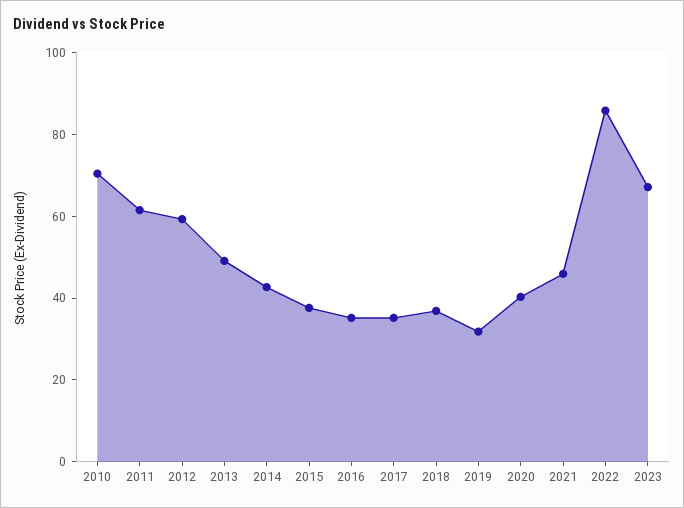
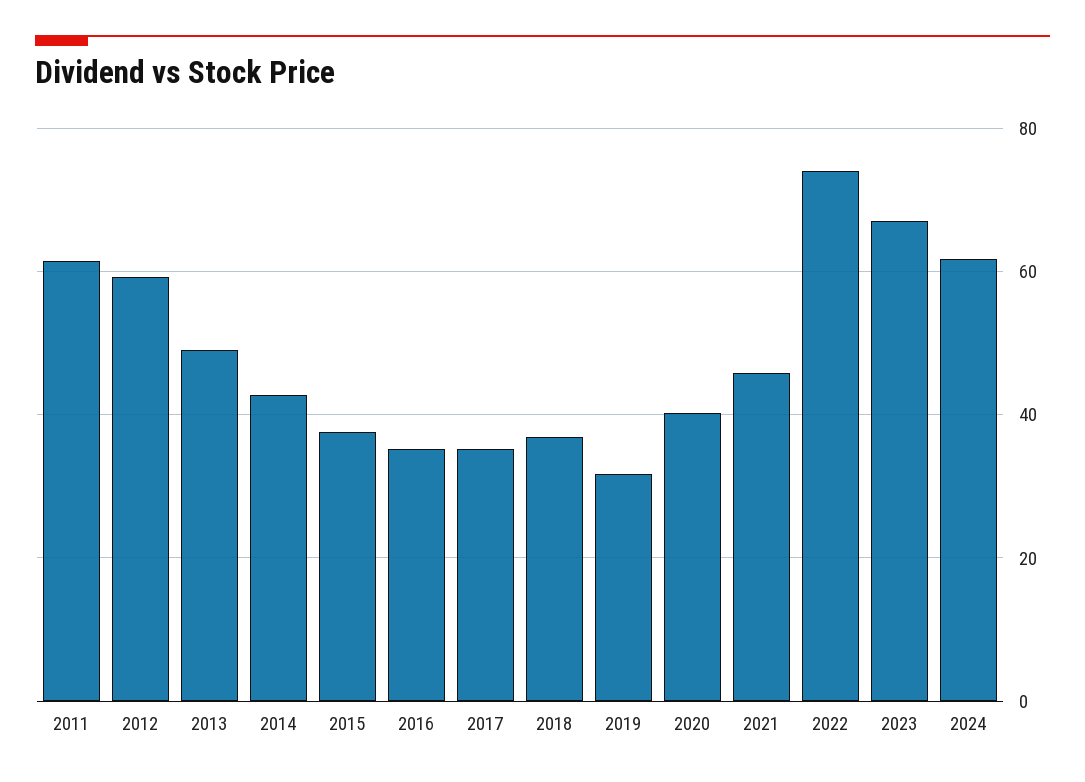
2010: 70 -> none
2022: 85 -> 74
2024: none -> 62

